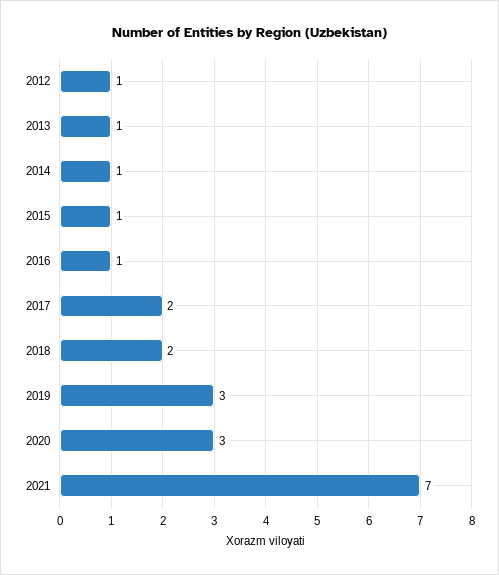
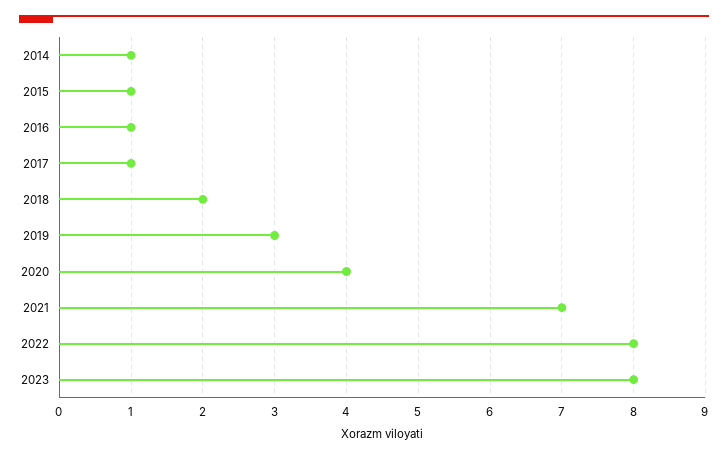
2012: 1 -> none
2013: 1 -> none
2017: 2 -> 1
2020: 3 -> 4
2022: none -> 8
2023: none -> 8

